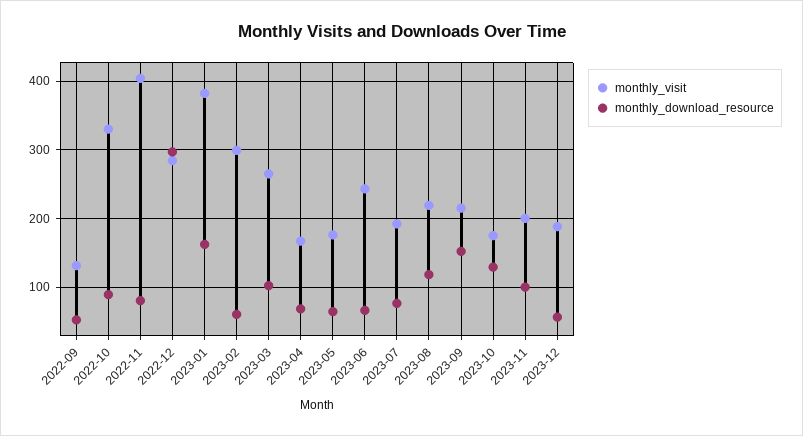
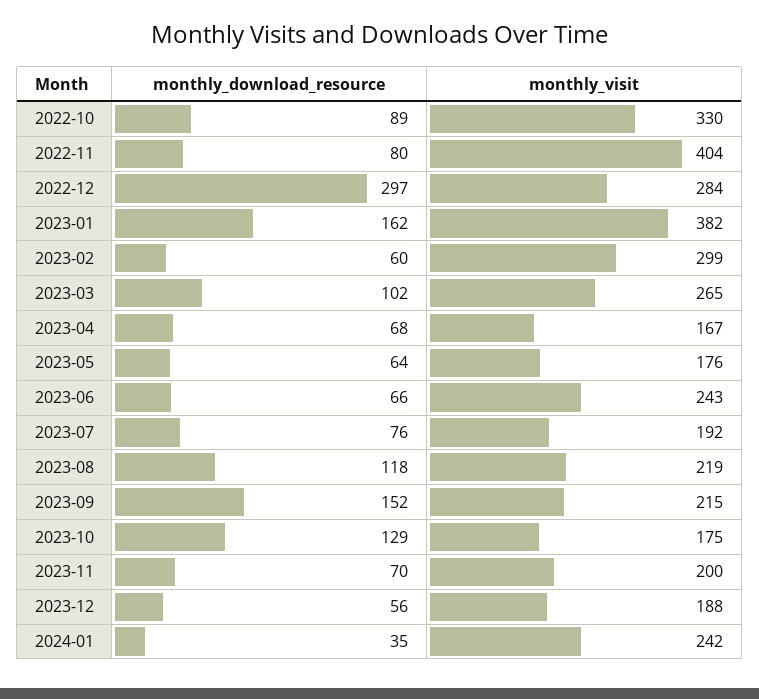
monthly_visit, 2022-09: 130 -> none
monthly_download_resource, 2022-09: 50 -> none
monthly_download_resource, 2023-11: 100 -> 70
monthly_download_resource, 2024-01: none -> 35
monthly_visit, 2024-01: none -> 242

